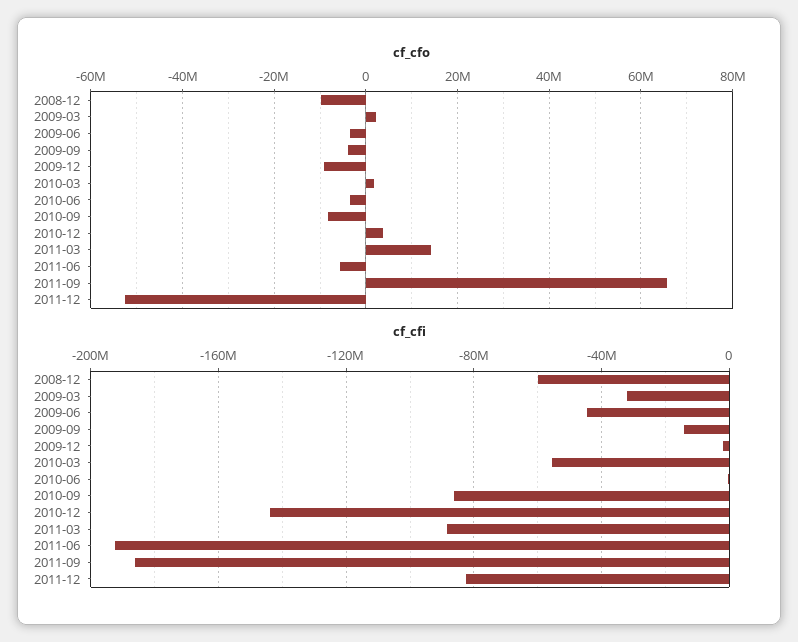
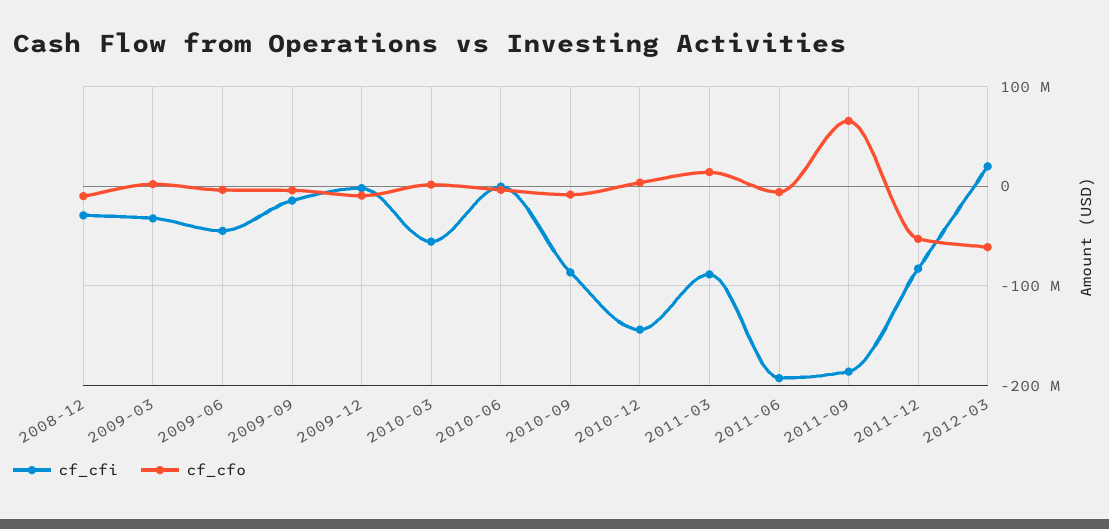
cf_cfi, 2008-12: -60000000 -> -30000000
cf_cfi, 2012-03: none -> 20000000
cf_cfo, 2012-03: none -> -60000000

